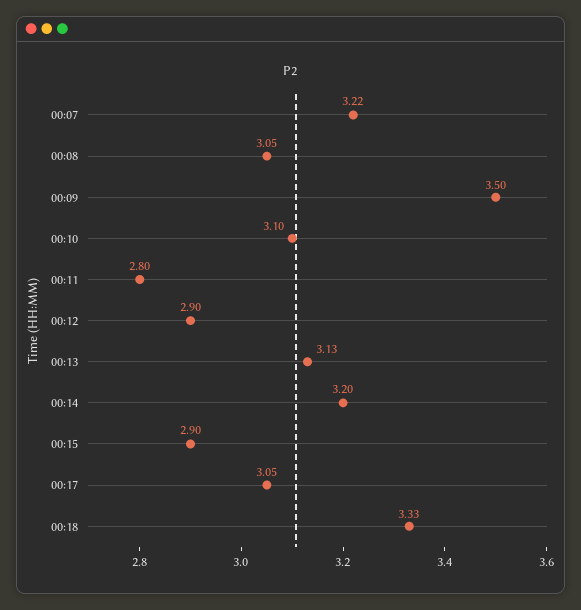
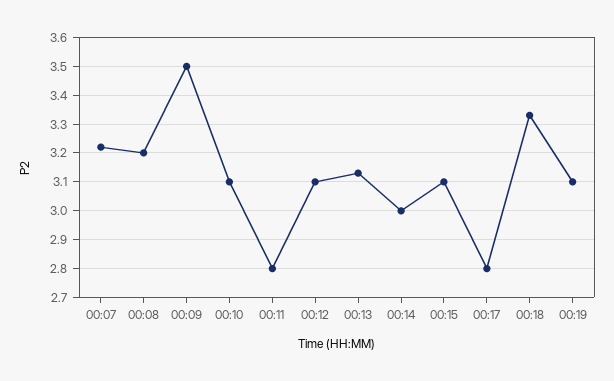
00:08: 3.05 -> 3.2
00:12: 2.9 -> 3.1
00:14: 3.2 -> 3
00:15: 2.9 -> 3.1
00:17: 3.05 -> 2.8
00:19: none -> 3.1

